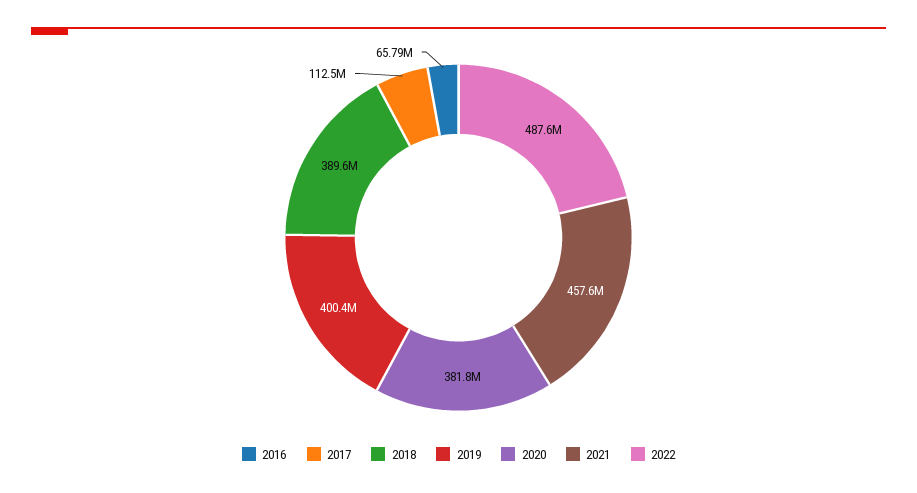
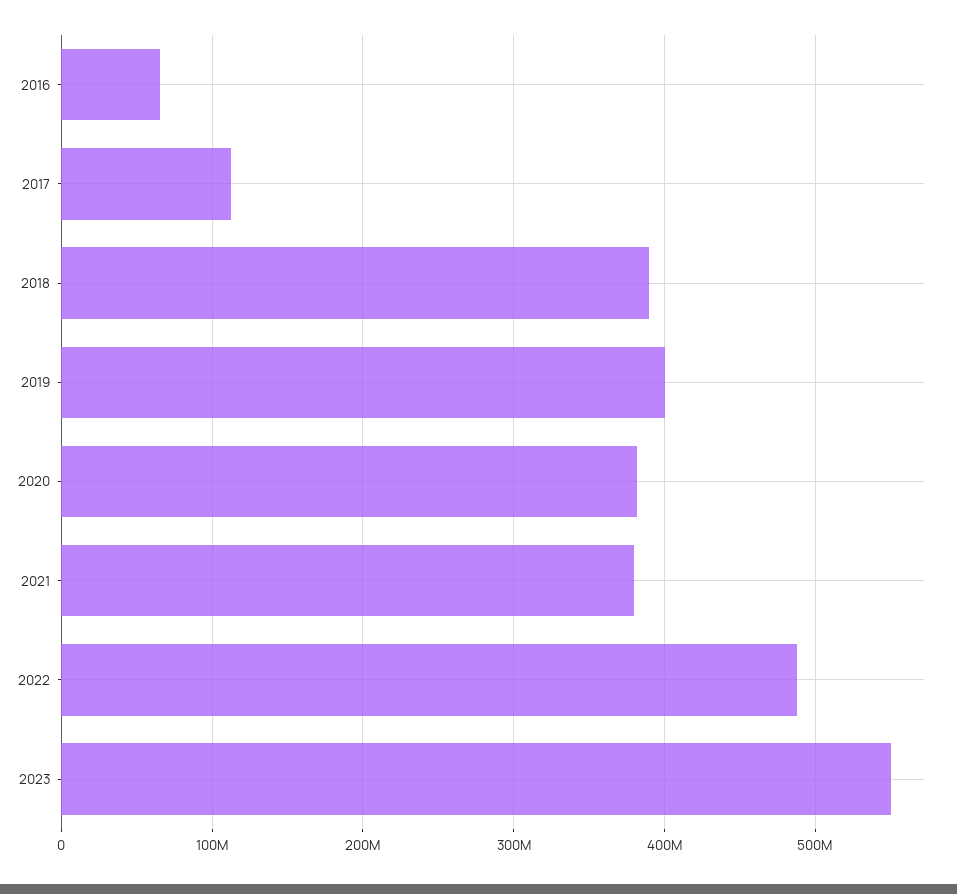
2021: 457600000 -> 380000000
2023: none -> 550000000

